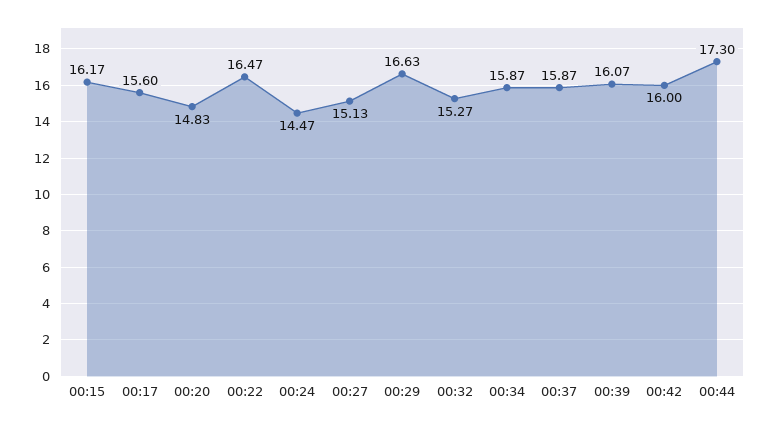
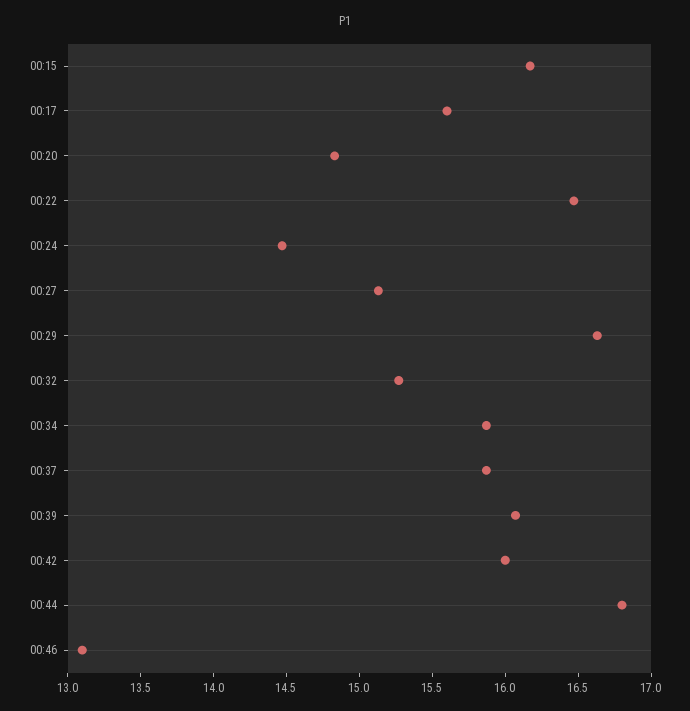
00:44: 17.3 -> 16.8
00:46: none -> 13.1

